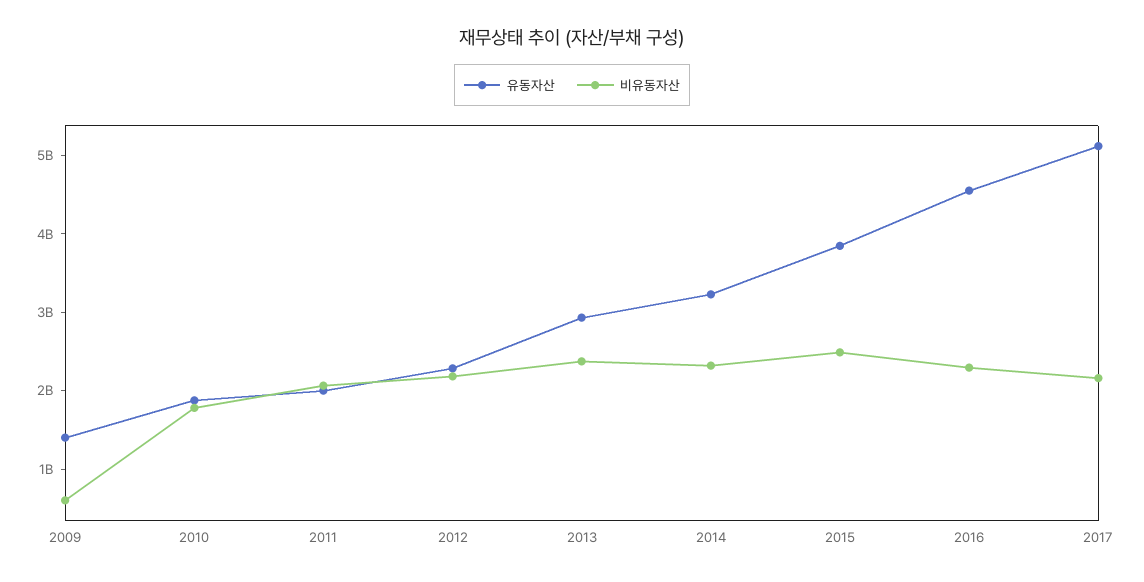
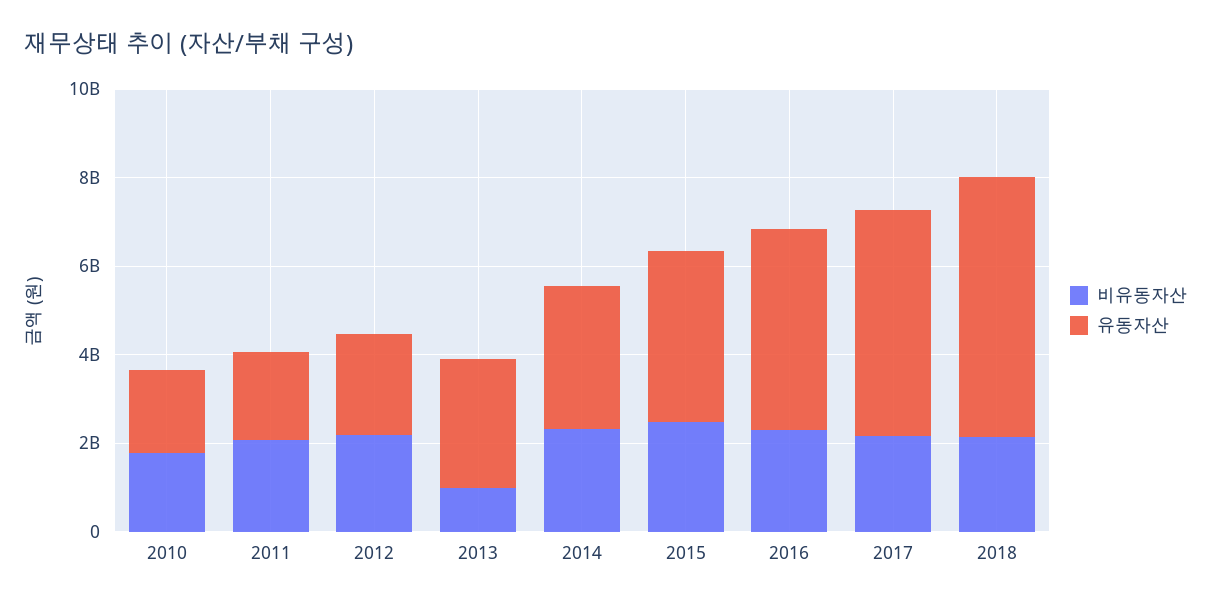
유동자산, 2009: 1400000000 -> none
비유동자산, 2009: 600000000 -> none
비유동자산, 2013: 2400000000 -> 1000000000
비유동자산, 2018: none -> 2000000000
유동자산, 2018: none -> 6000000000

